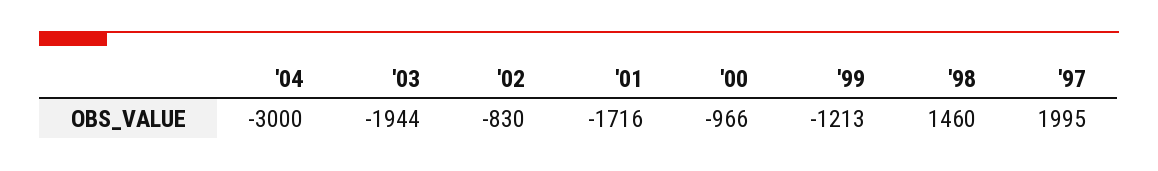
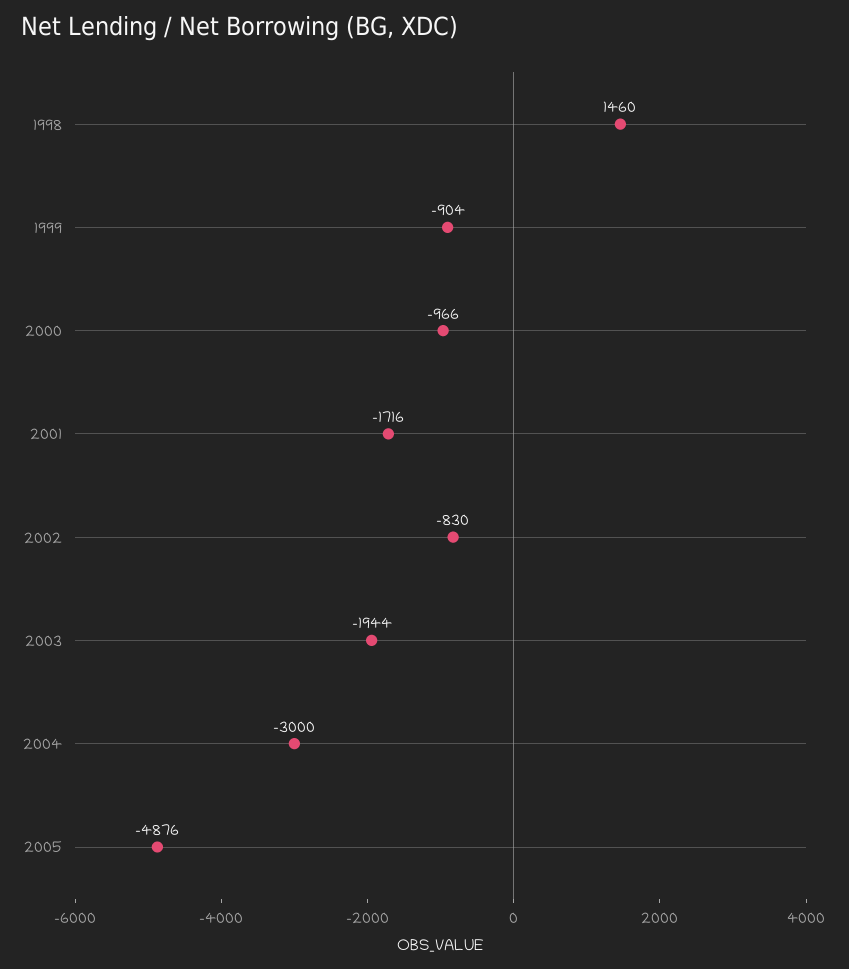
'99: -1213 -> -904
'97: 1995 -> none
2005: none -> -4876

